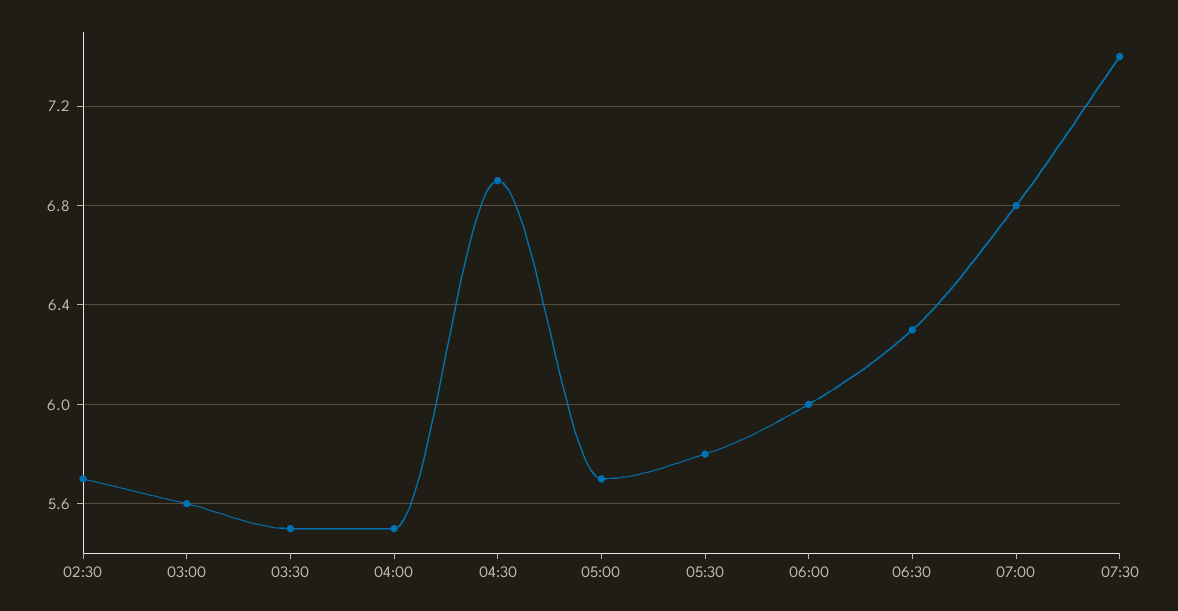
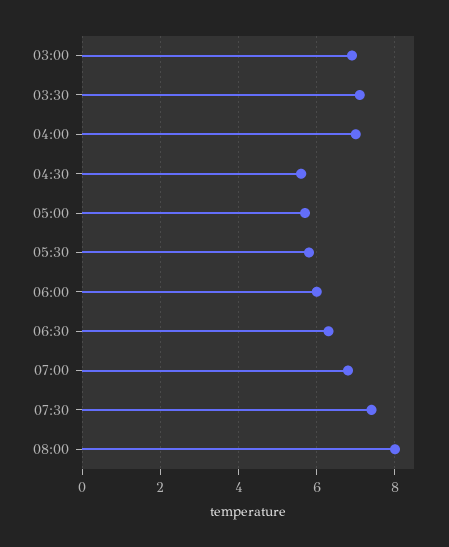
02:30: 5.7 -> none
03:00: 5.6 -> 7
03:30: 5.5 -> 7
04:00: 5.5 -> 7
04:30: 6.9 -> 5.5
08:00: none -> 8

